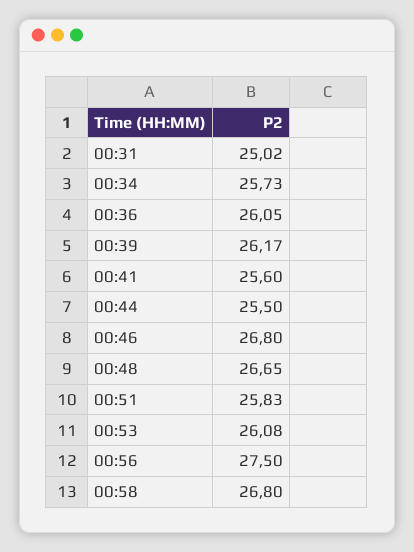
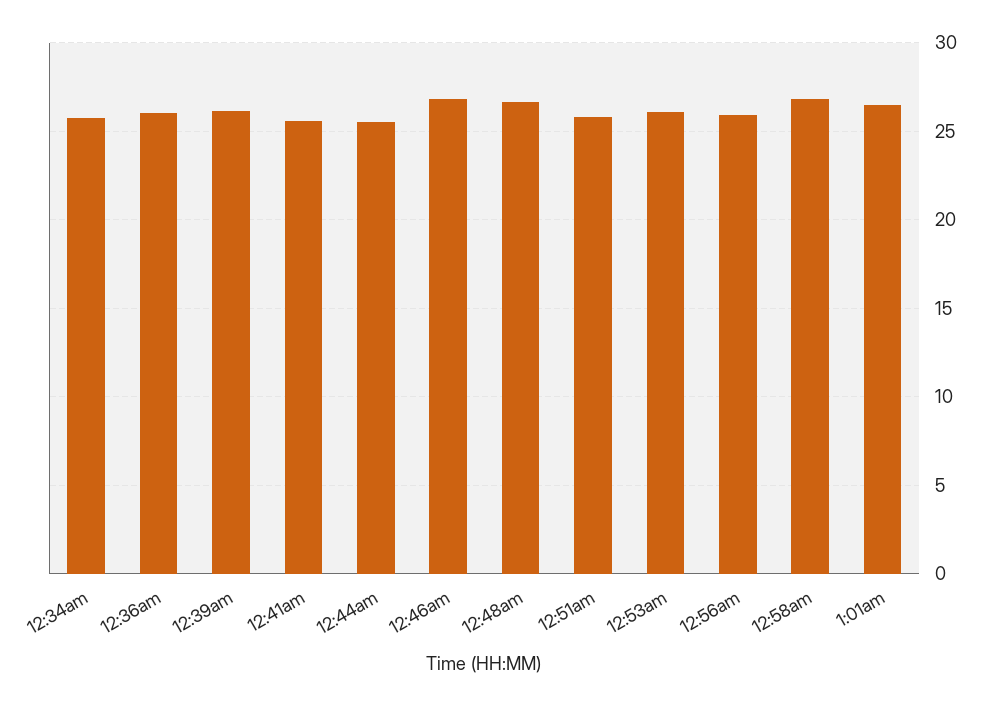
00:31: 25.02 -> none
00:56: 27.5 -> 26
1:01am: none -> 26.5

